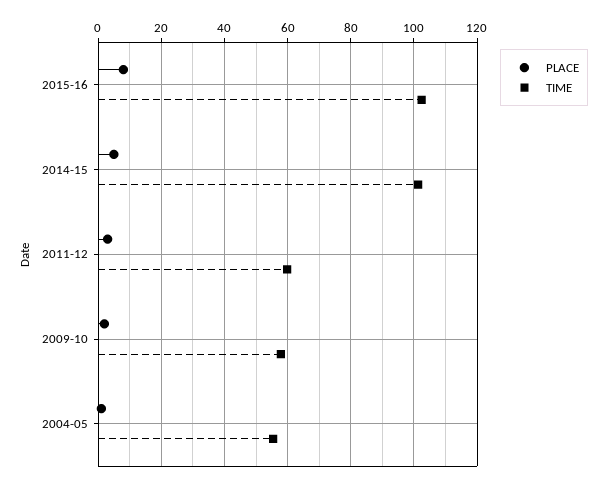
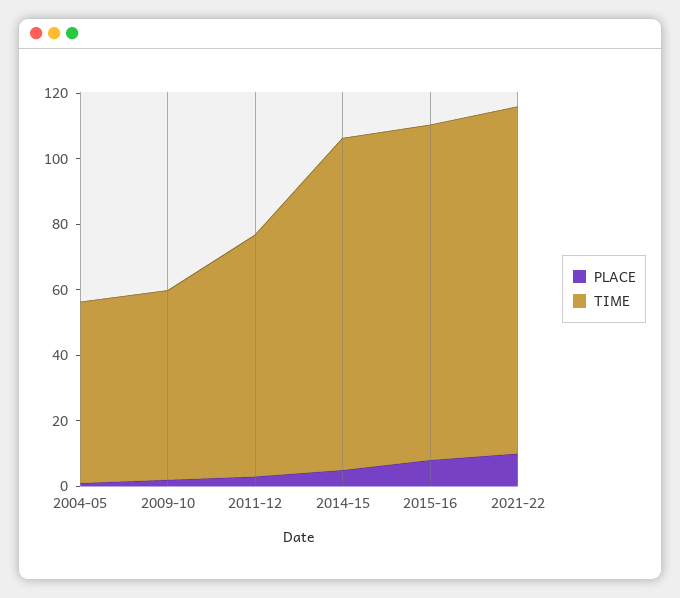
TIME, 2011-12: 60 -> 75
PLACE, 2021-22: none -> 10
TIME, 2021-22: none -> 105

